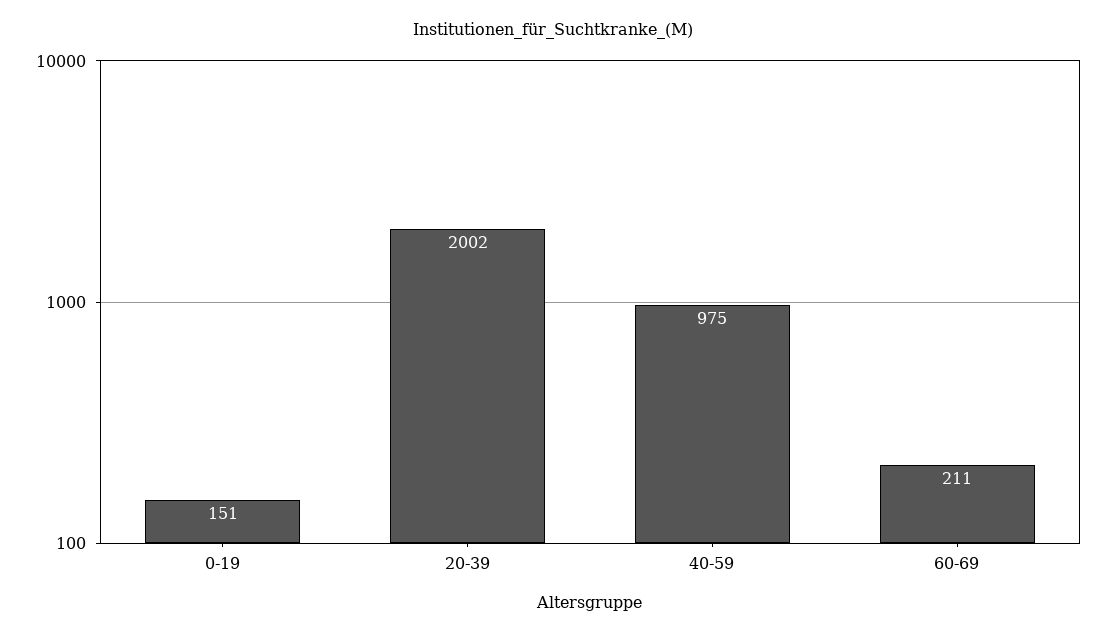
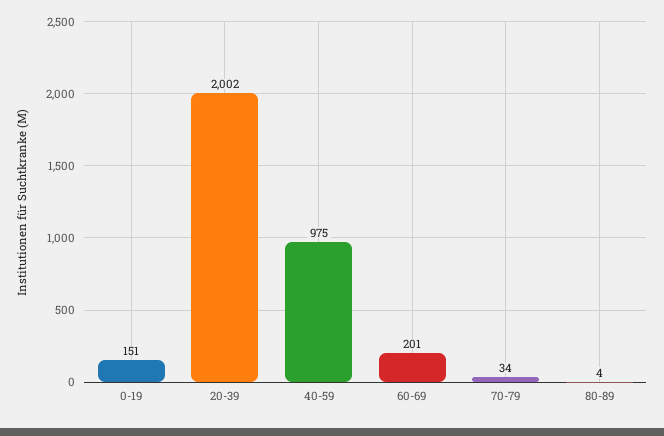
60-69: 211 -> 201
70-79: none -> 34
80-89: none -> 4

